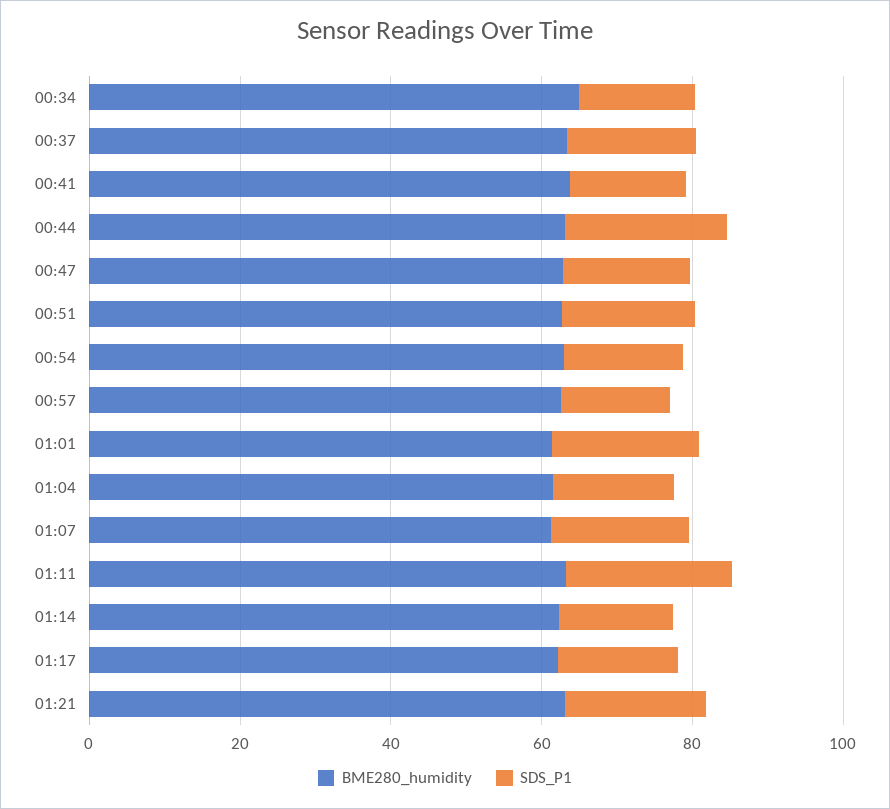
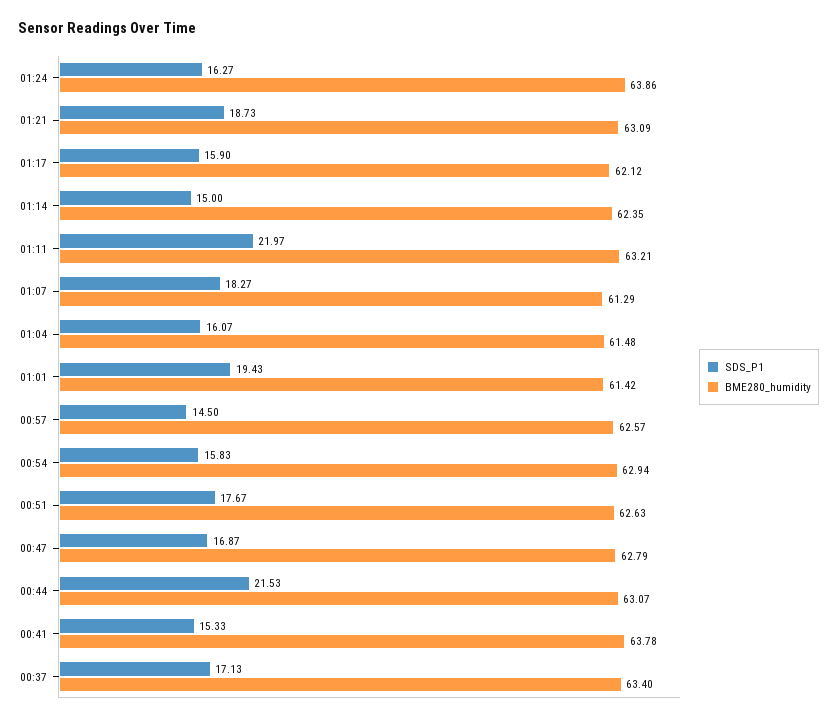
BME280_humidity, 00:34: 65 -> none
SDS_P1, 00:34: 15 -> none
SDS_P1, 01:24: none -> 16.27
BME280_humidity, 01:24: none -> 63.86

